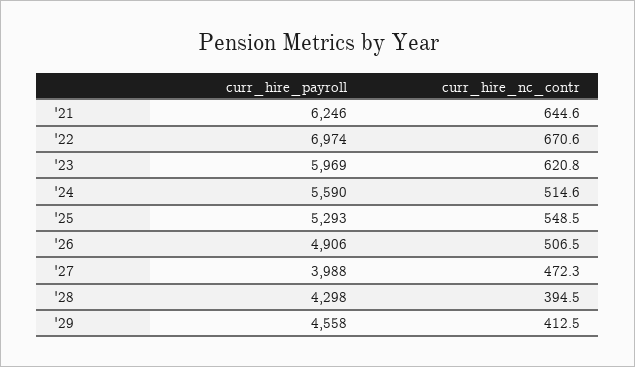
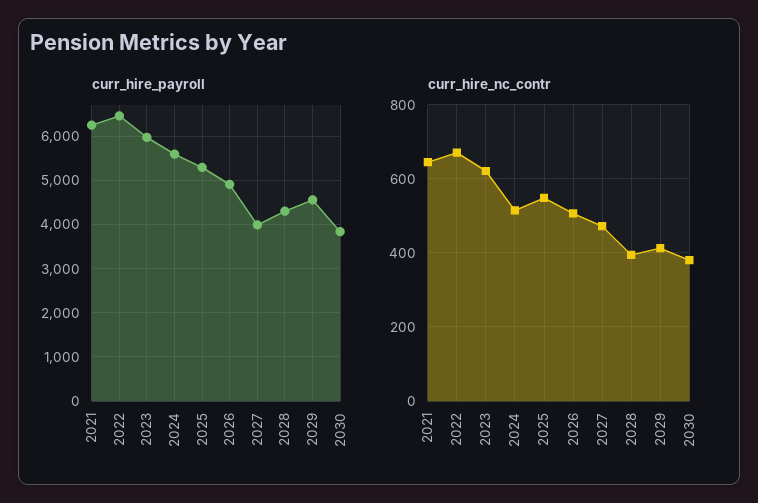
curr_hire_payroll, '22: 6974 -> 6400
curr_hire_payroll, 2030: none -> 3800
curr_hire_nc_contr, 2030: none -> 380

